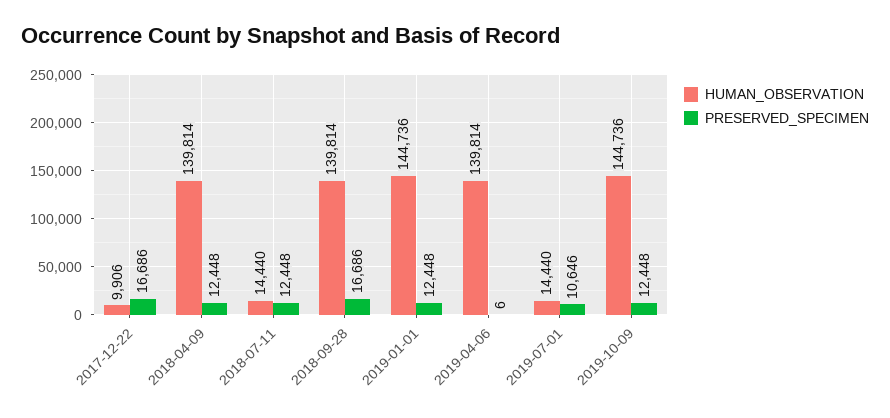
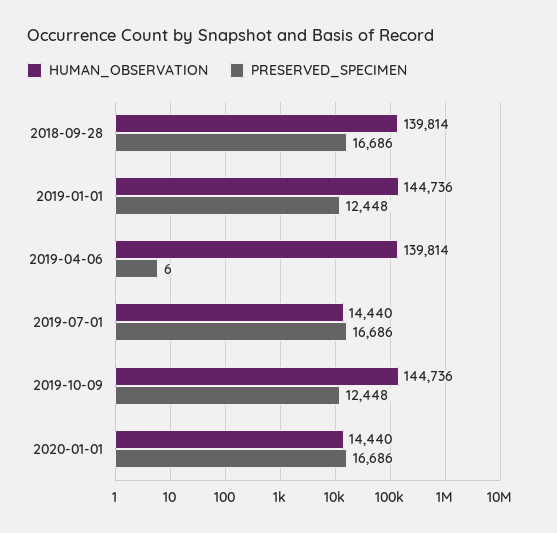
HUMAN_OBSERVATION, 2017-12-22: 9906 -> none
PRESERVED_SPECIMEN, 2017-12-22: 16686 -> none
HUMAN_OBSERVATION, 2018-04-09: 139814 -> none
PRESERVED_SPECIMEN, 2018-04-09: 12448 -> none
HUMAN_OBSERVATION, 2018-07-11: 14440 -> none
PRESERVED_SPECIMEN, 2018-07-11: 12448 -> none
PRESERVED_SPECIMEN, 2019-07-01: 10646 -> 16686
HUMAN_OBSERVATION, 2020-01-01: none -> 14440
PRESERVED_SPECIMEN, 2020-01-01: none -> 16686

